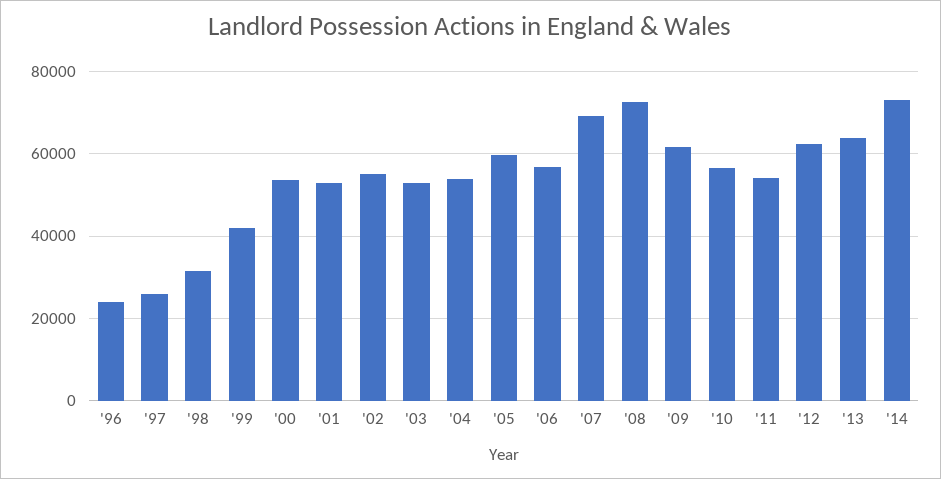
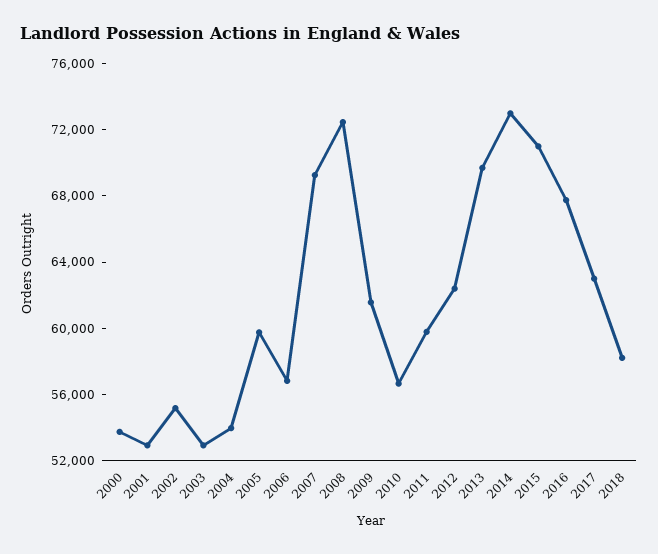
'96: 24000 -> none
'97: 26000 -> none
'98: 32000 -> none
'99: 42000 -> none
'11: 54000 -> 60000
'13: 64000 -> 70000
2015: none -> 71000
2016: none -> 68000
2017: none -> 63000
2018: none -> 58000

